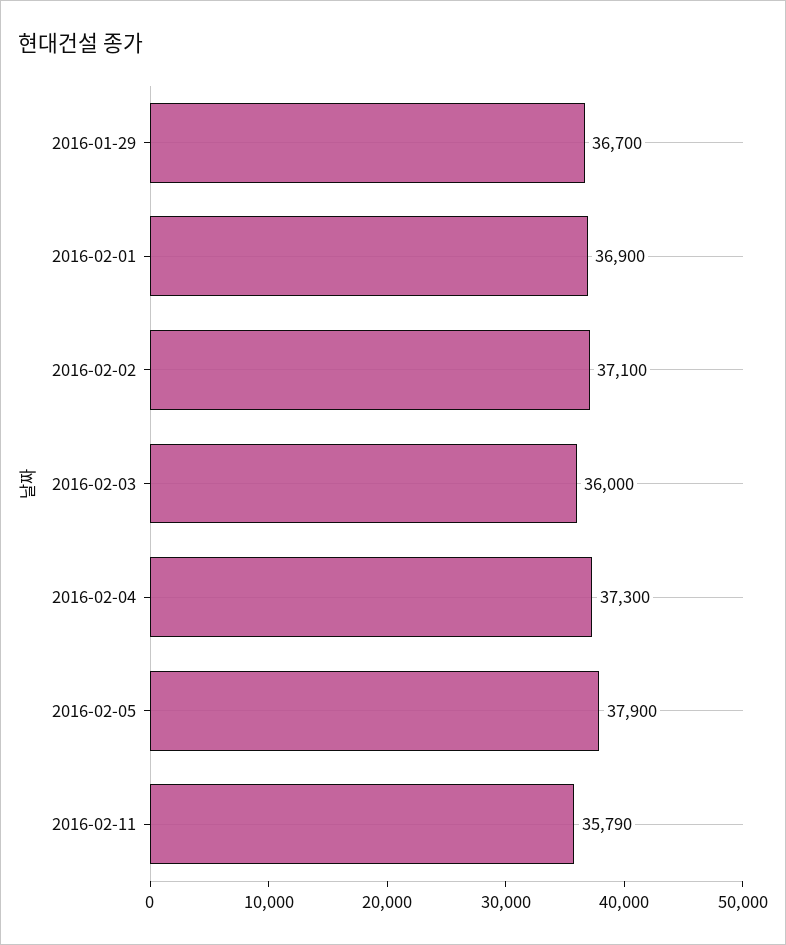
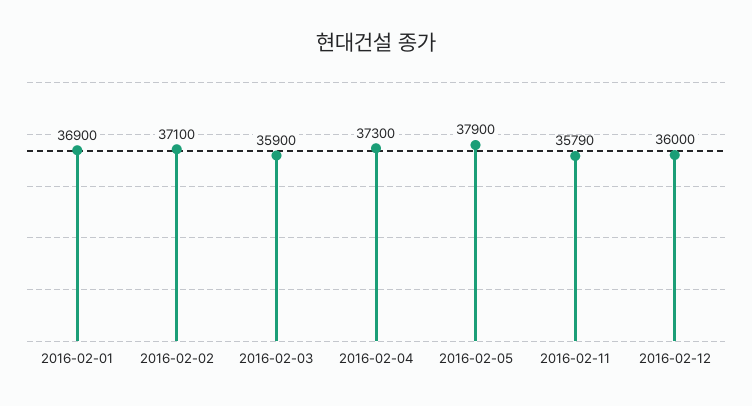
2016-01-29: 36700 -> none
2016-02-03: 36000 -> 35900
2016-02-12: none -> 36000

